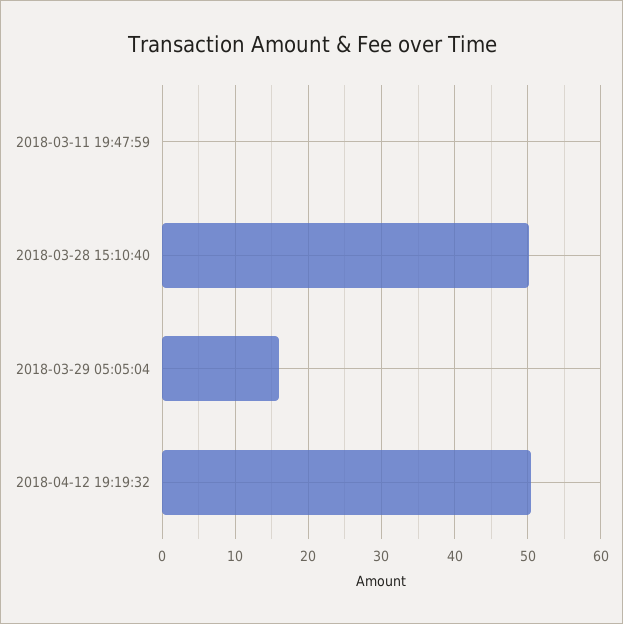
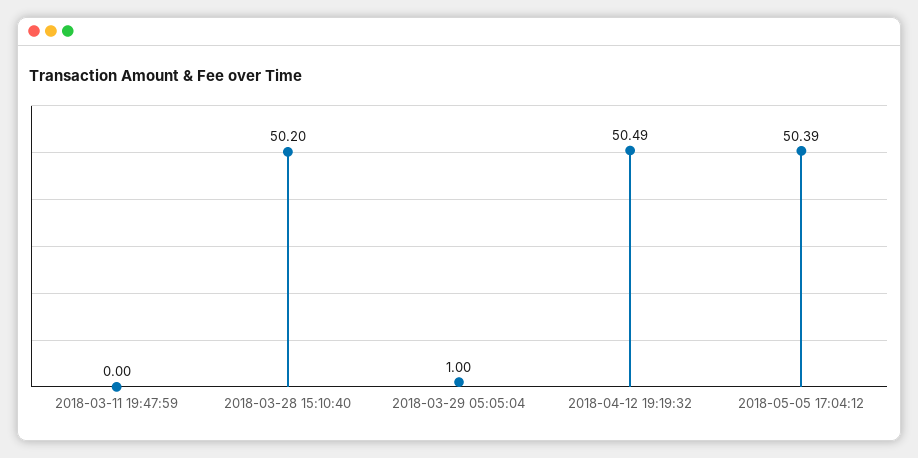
2018-03-29 05:05:04: 16 -> 1
2018-05-05 17:04:12: none -> 50.39

